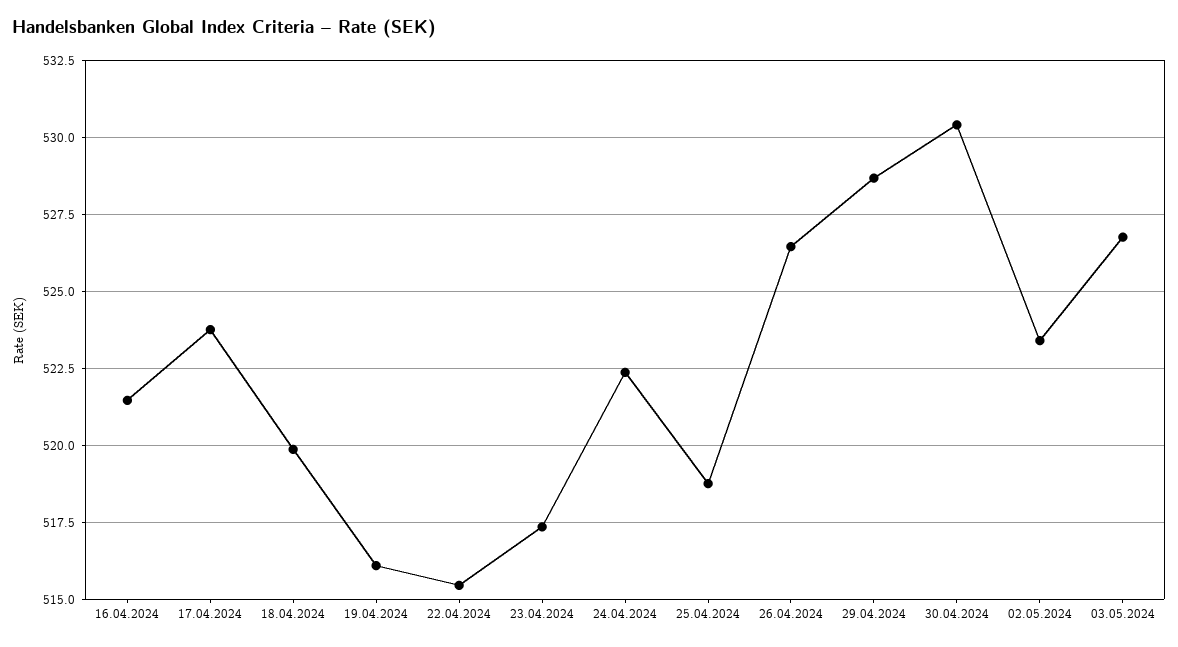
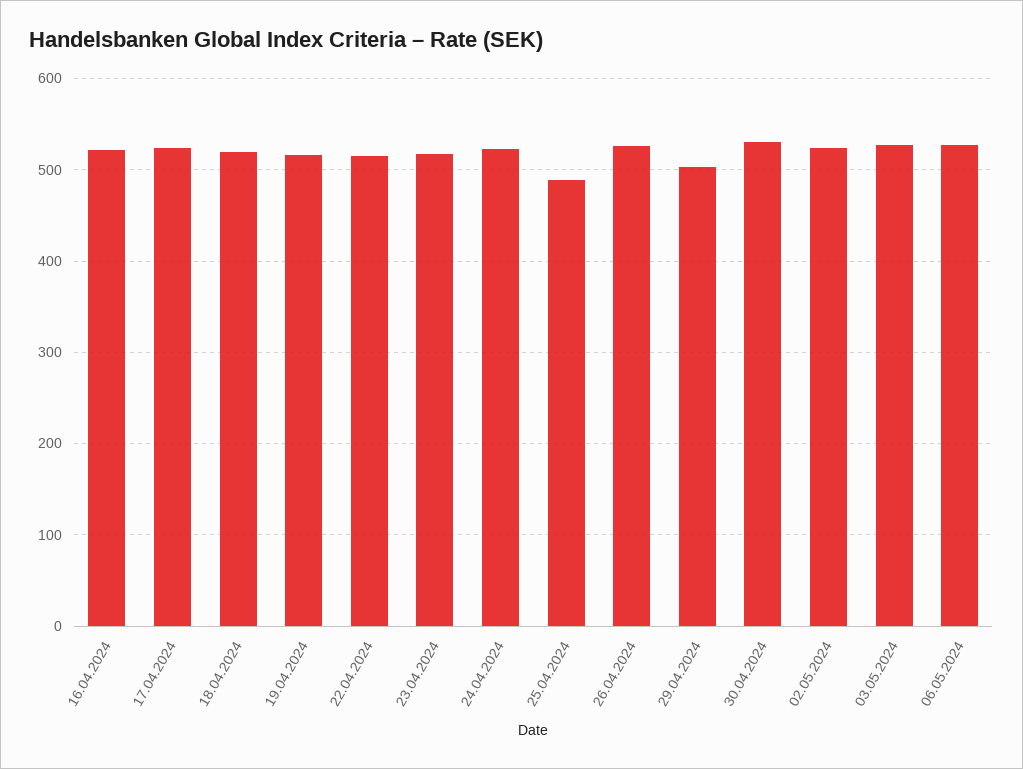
25.04.2024: 518.75 -> 490
29.04.2024: 528.75 -> 500
06.05.2024: none -> 530

